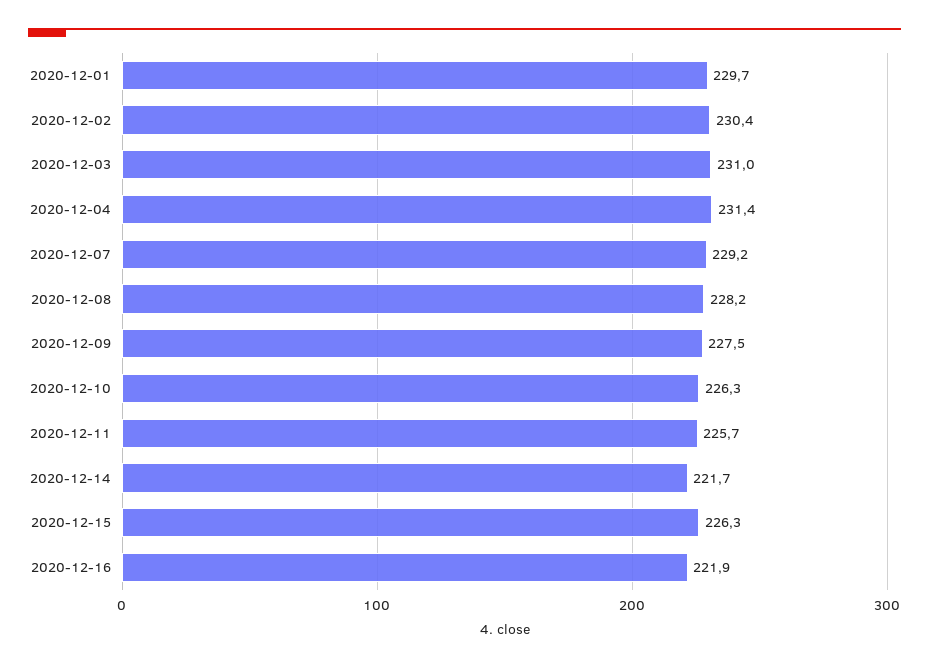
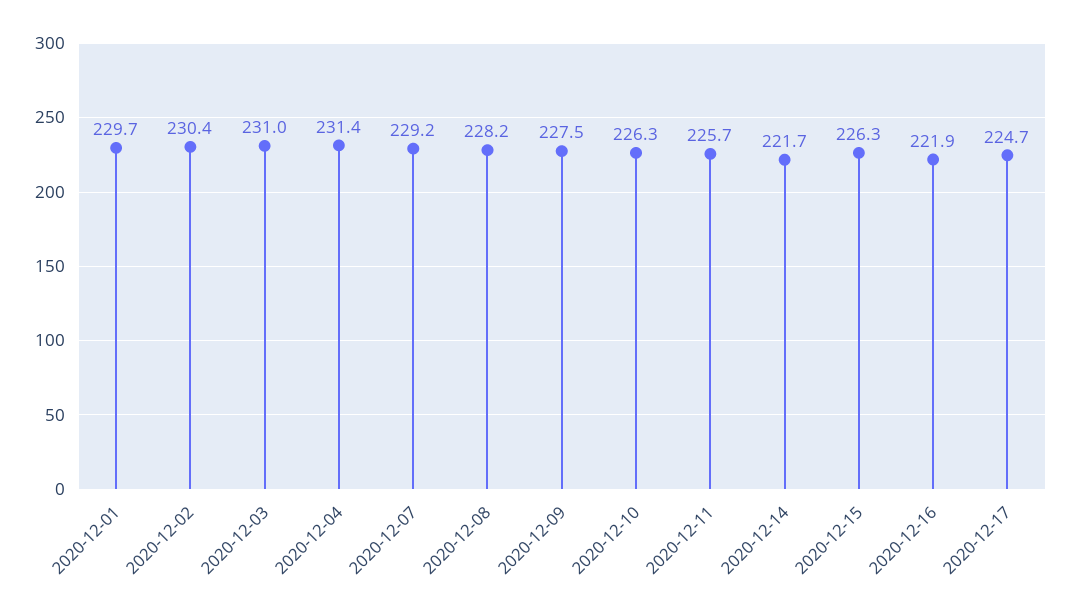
2020-12-17: none -> 224.7

